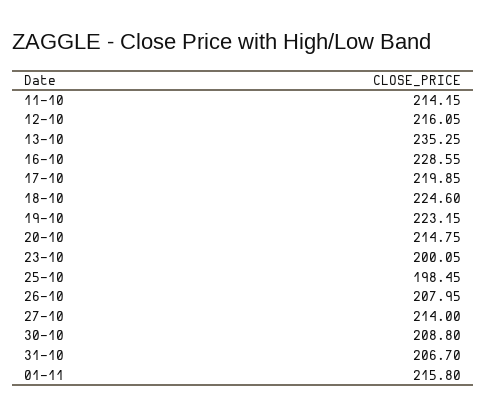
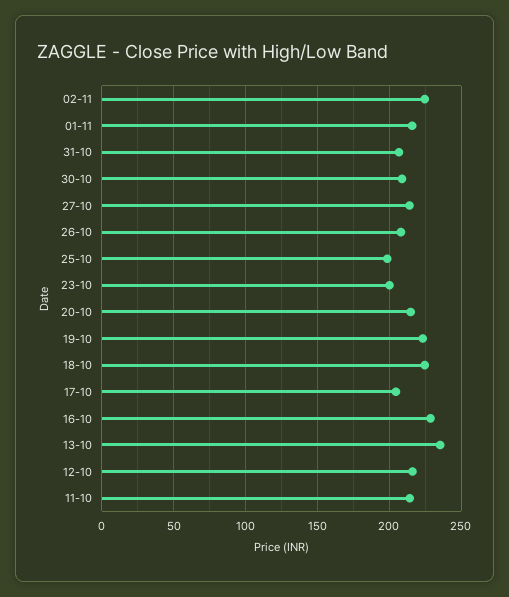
17-10: 219.85 -> 205
02-11: none -> 225

